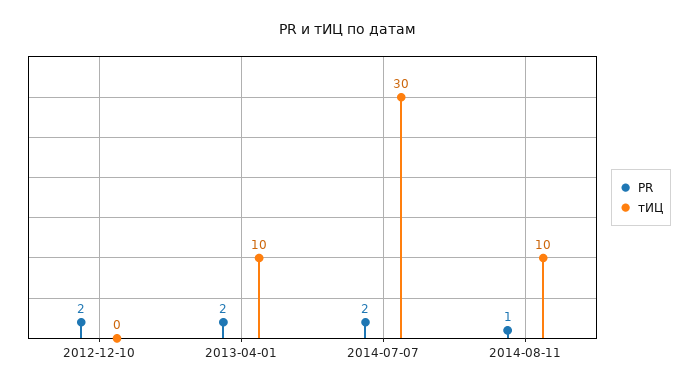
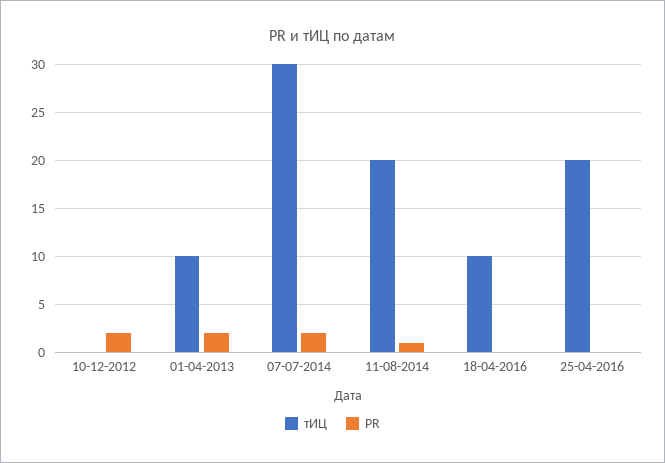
тИЦ, 2014-08-11: 10 -> 20
тИЦ, 18-04-2016: none -> 10
PR, 18-04-2016: none -> 0
тИЦ, 25-04-2016: none -> 20
PR, 25-04-2016: none -> 0

